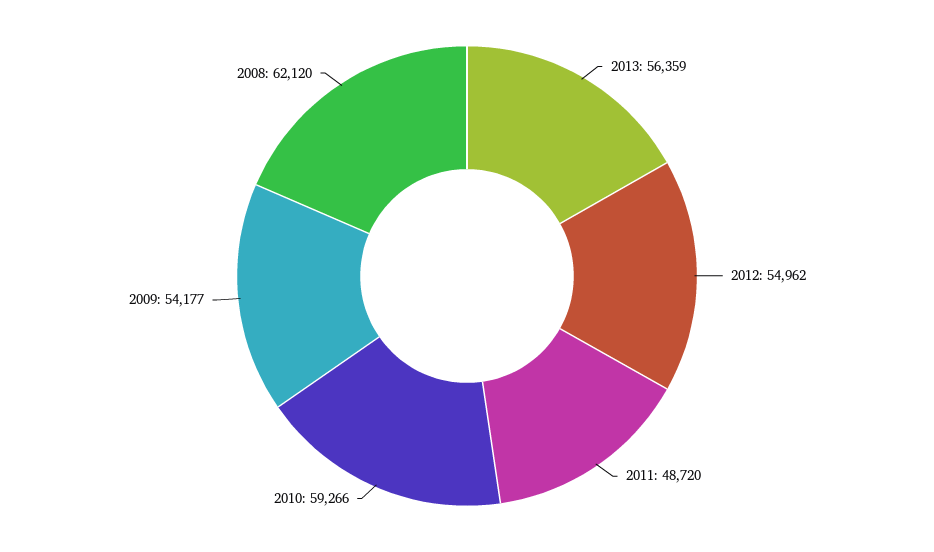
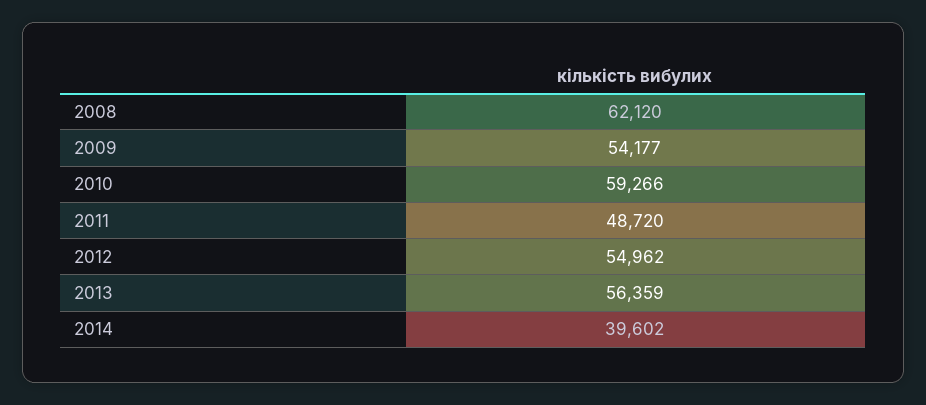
2014: none -> 39602

